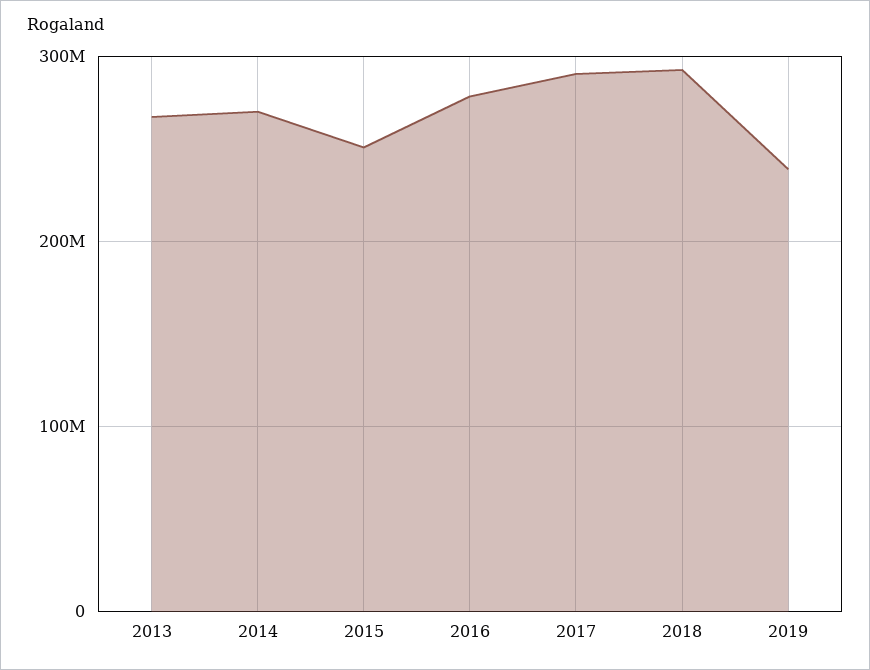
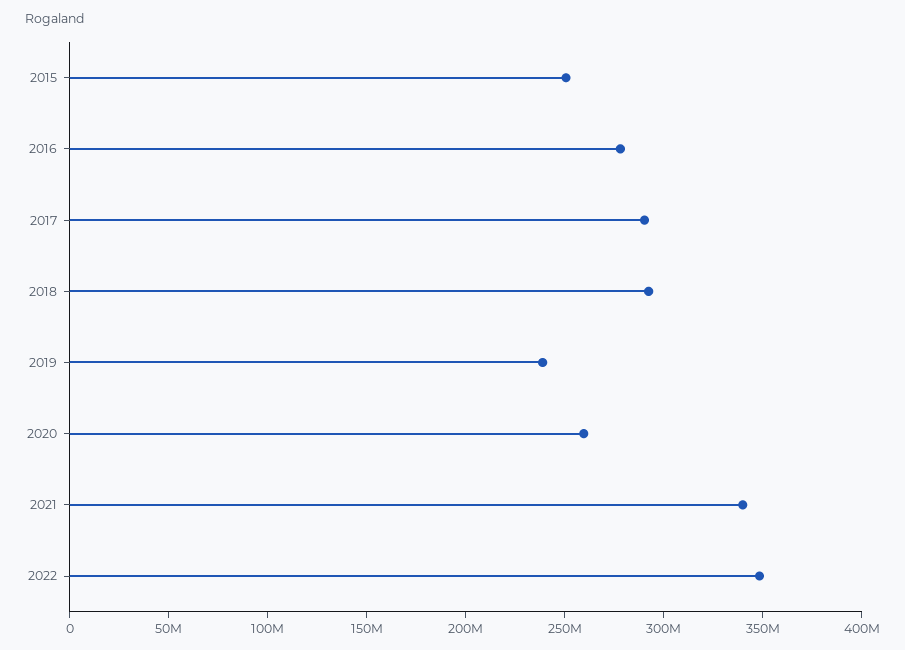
2013: 270000000 -> none
2014: 270000000 -> none
2020: none -> 260000000
2021: none -> 340000000
2022: none -> 350000000

